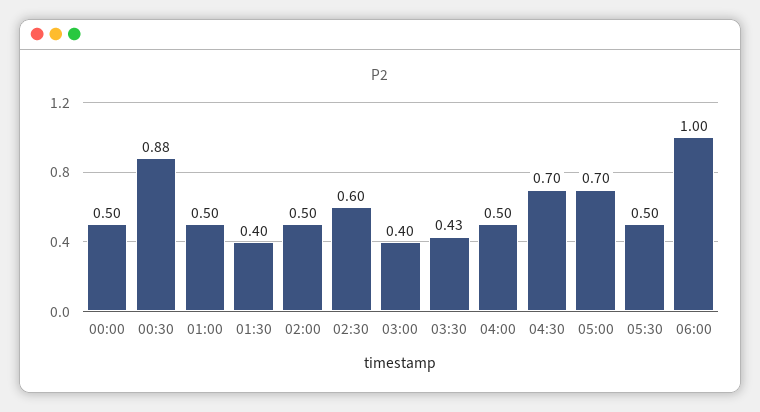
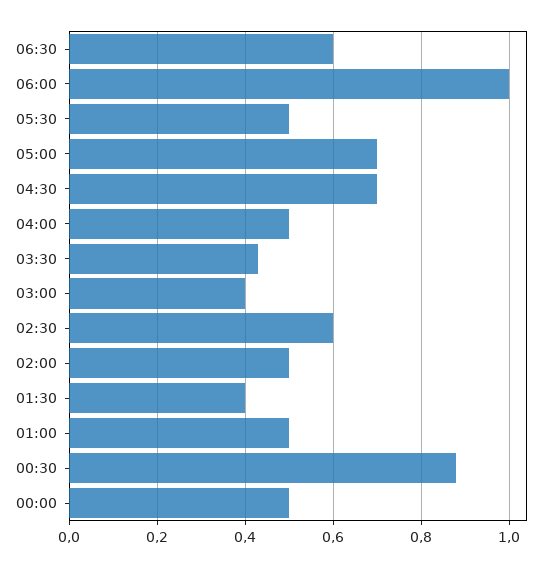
06:30: none -> 0.6

